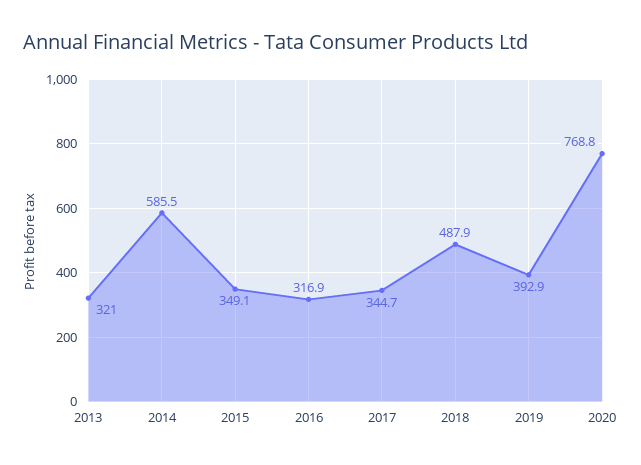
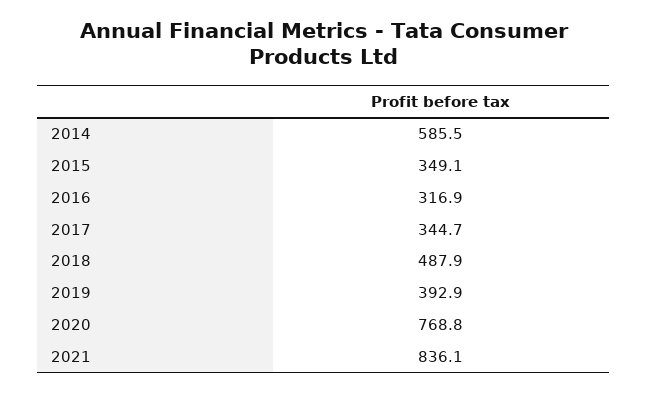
2013: 321 -> none
2021: none -> 836.1

